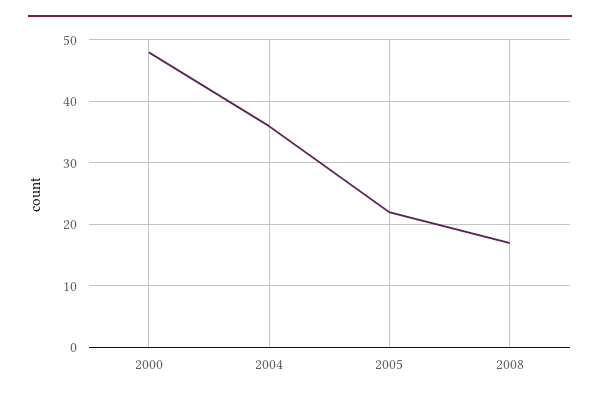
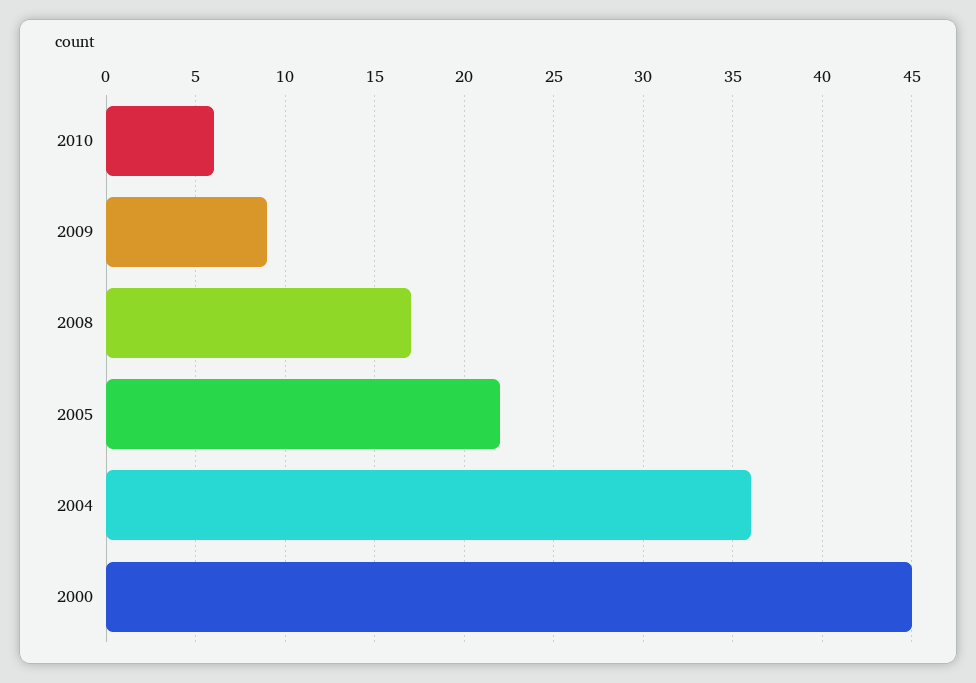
2000: 48 -> 45
2010: none -> 6
2009: none -> 9

